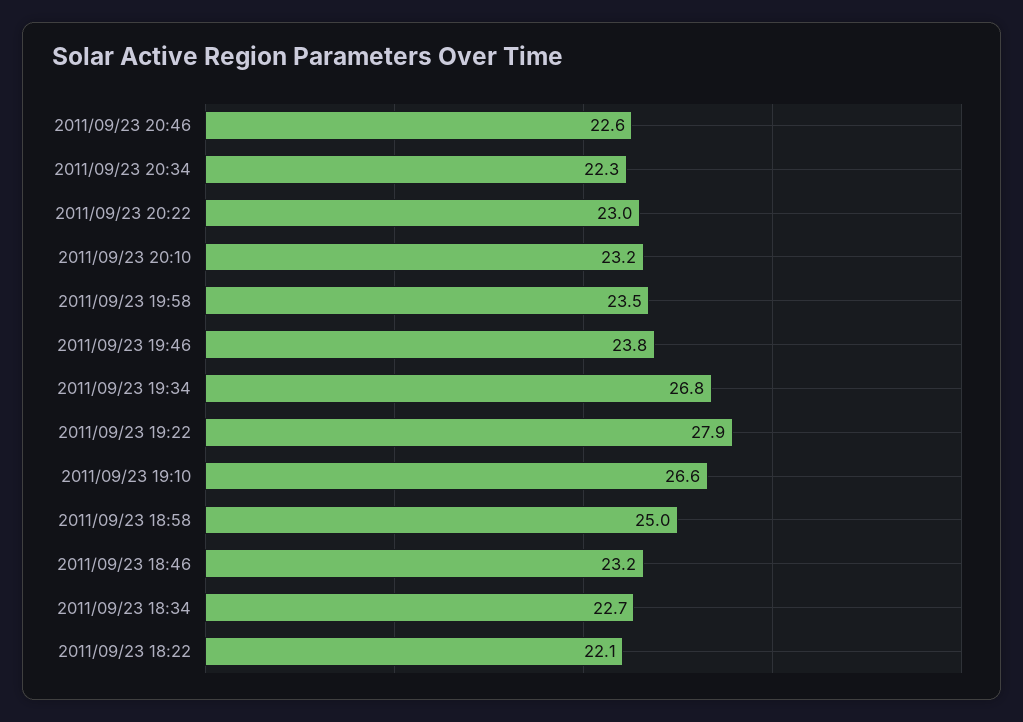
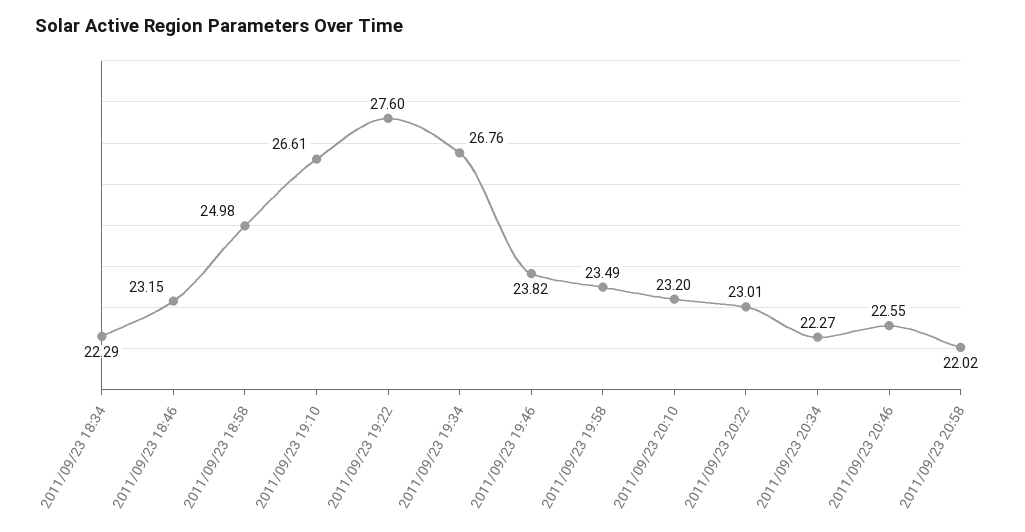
2011/09/23 19:22: 27.9 -> 27.6
2011/09/23 18:34: 22.7 -> 22.29
2011/09/23 18:22: 22.1 -> none
2011/09/23 20:58: none -> 22.02

